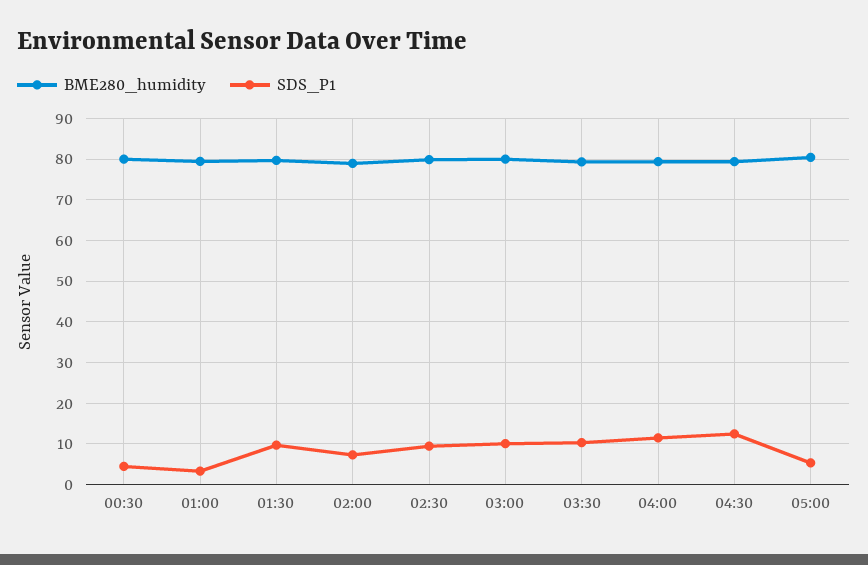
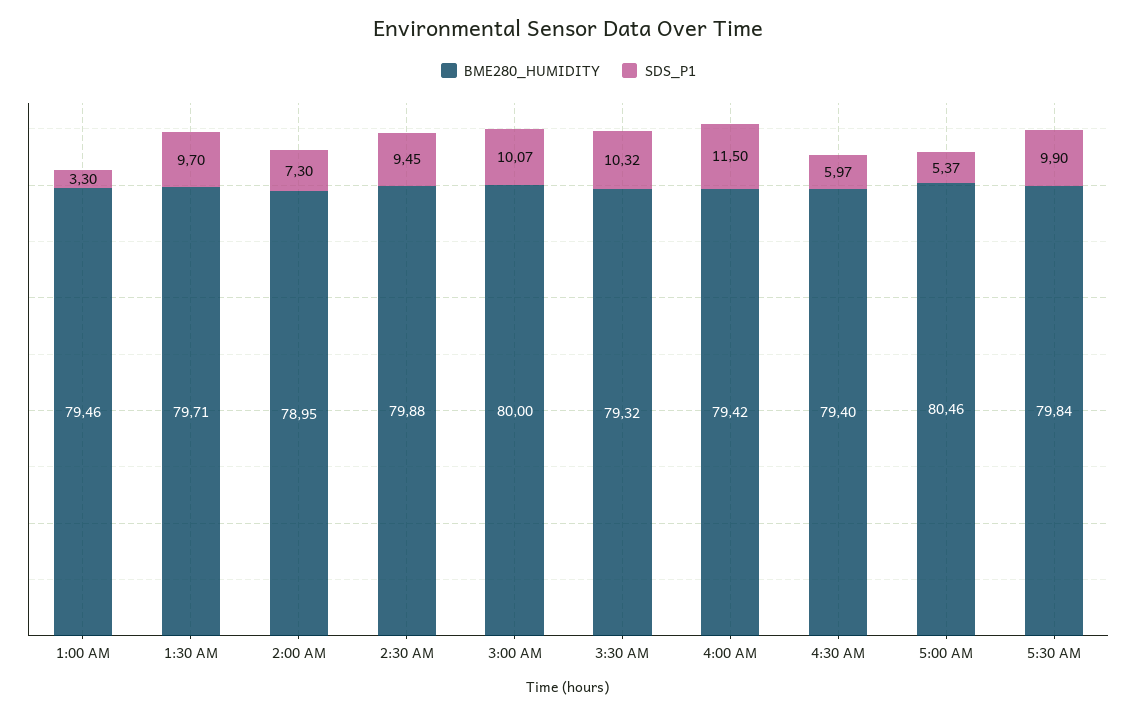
BME280_humidity, 00:30: 80 -> none
SDS_P1, 00:30: 4 -> none
SDS_P1, 04:30: 12 -> 5.97
BME280_humidity, 5:30 AM: none -> 79.84
SDS_P1, 5:30 AM: none -> 9.9

